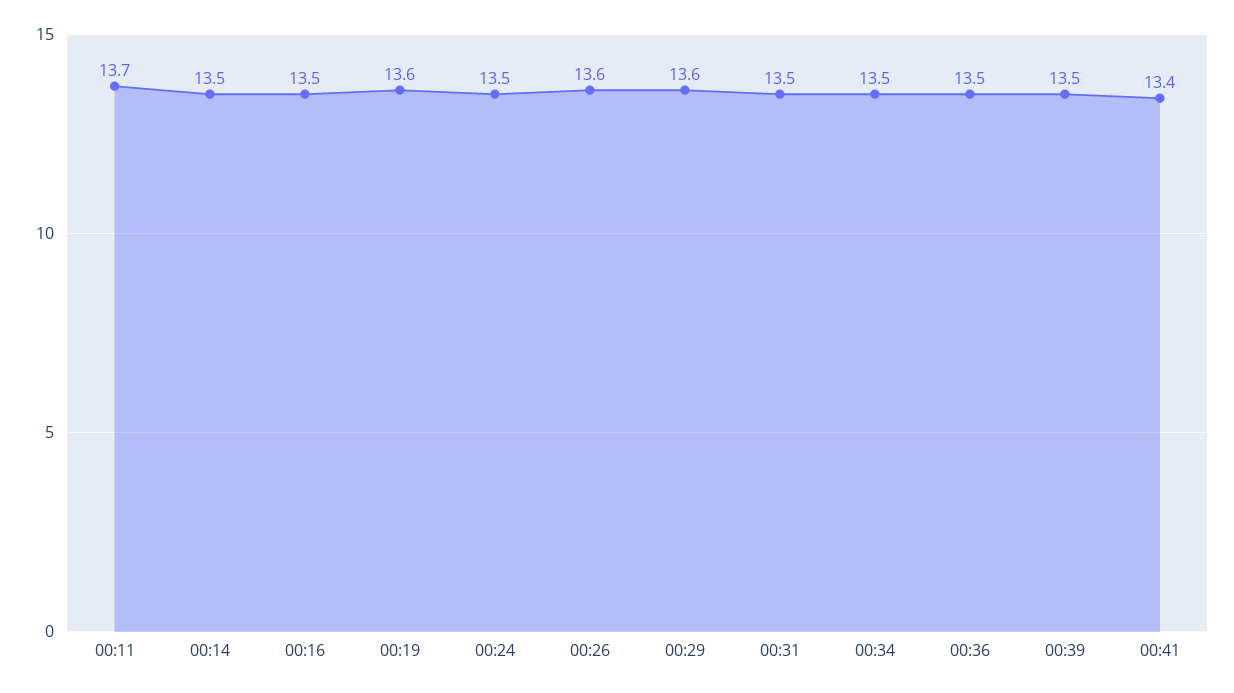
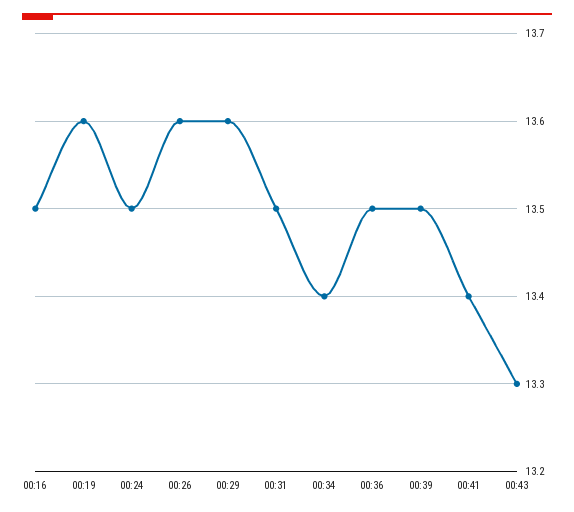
00:11: 13.7 -> none
00:14: 13.5 -> none
00:34: 13.5 -> 13.4
00:43: none -> 13.3

